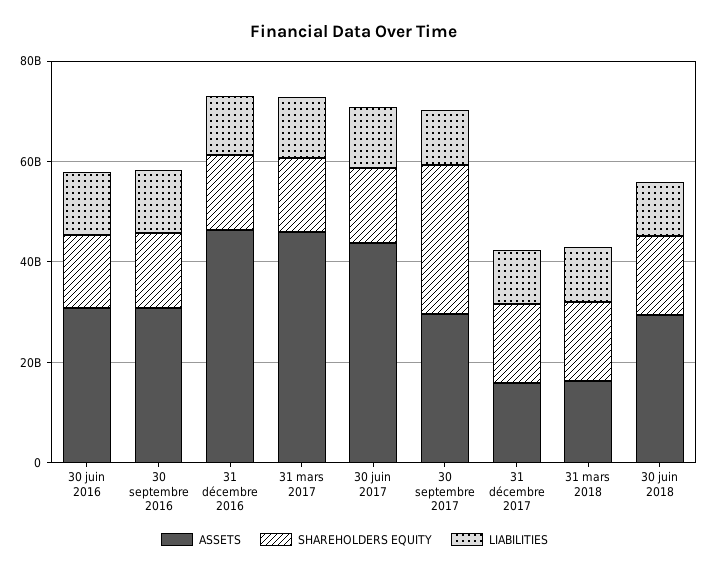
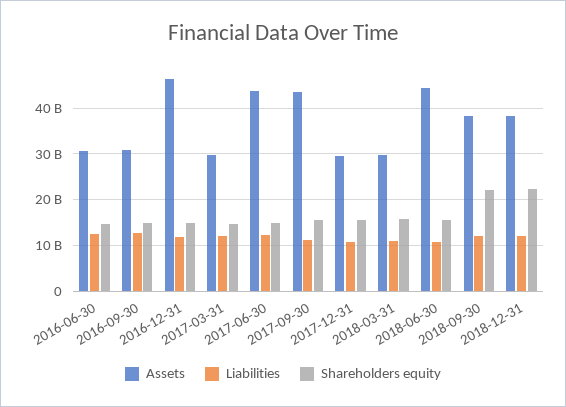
ASSETS, 31 mars 2017: 45000000000 -> 30000000000
ASSETS, 30 septembre 2017: 30000000000 -> 44000000000
SHAREHOLDERS EQUITY, 30 septembre 2017: 30000000000 -> 16000000000
ASSETS, 31 décembre 2017: 15000000000 -> 30000000000
ASSETS, 31 mars 2018: 15000000000 -> 30000000000
ASSETS, 30 juin 2018: 30000000000 -> 44000000000
ASSETS, 2018-09-30: none -> 38000000000
LIABILITIES, 2018-09-30: none -> 12000000000
SHAREHOLDERS EQUITY, 2018-09-30: none -> 22000000000
ASSETS, 2018-12-31: none -> 38000000000
LIABILITIES, 2018-12-31: none -> 12000000000
SHAREHOLDERS EQUITY, 2018-12-31: none -> 22000000000

